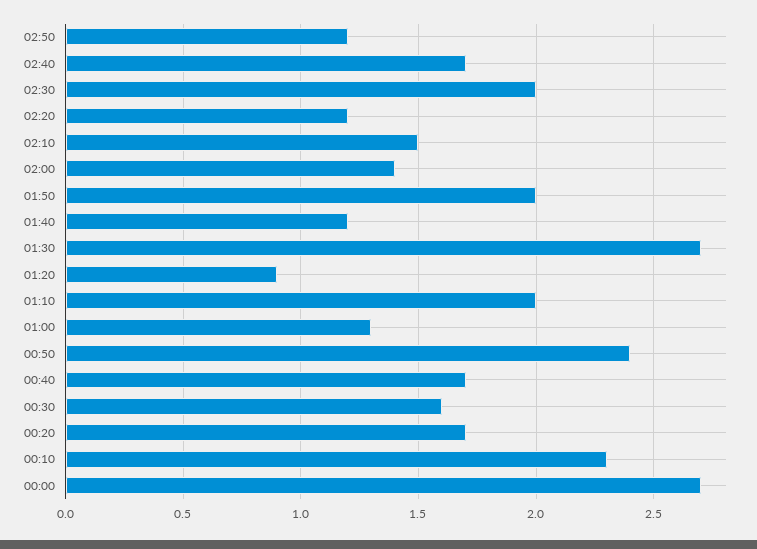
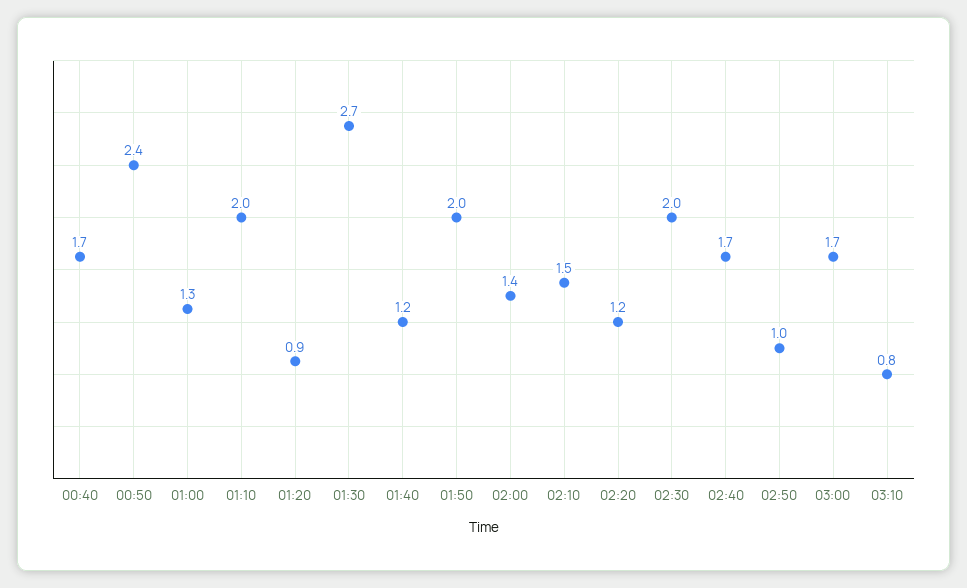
02:50: 1.2 -> 1
00:30: 1.6 -> none
00:20: 1.7 -> none
00:10: 2.3 -> none
00:00: 2.7 -> none
03:00: none -> 1.7
03:10: none -> 0.8

